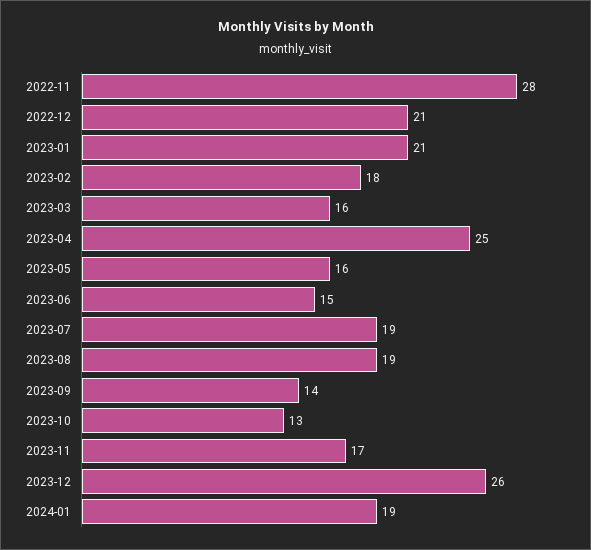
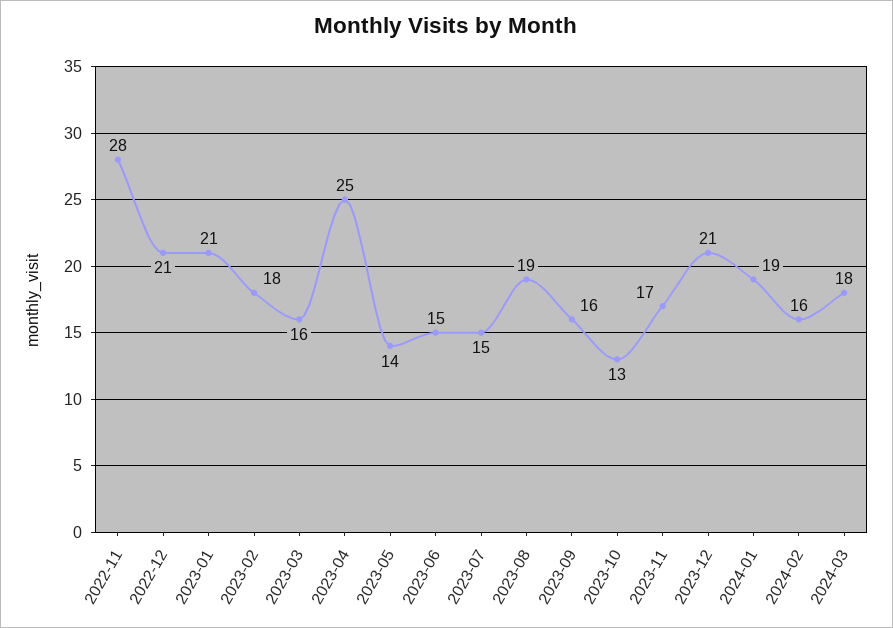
2023-05: 16 -> 14
2023-07: 19 -> 15
2023-09: 14 -> 16
2023-12: 26 -> 21
2024-02: none -> 16
2024-03: none -> 18

